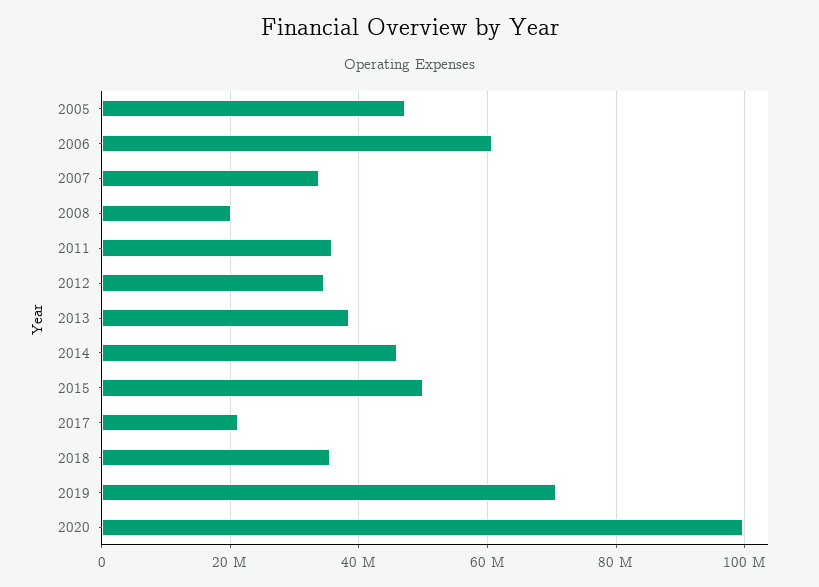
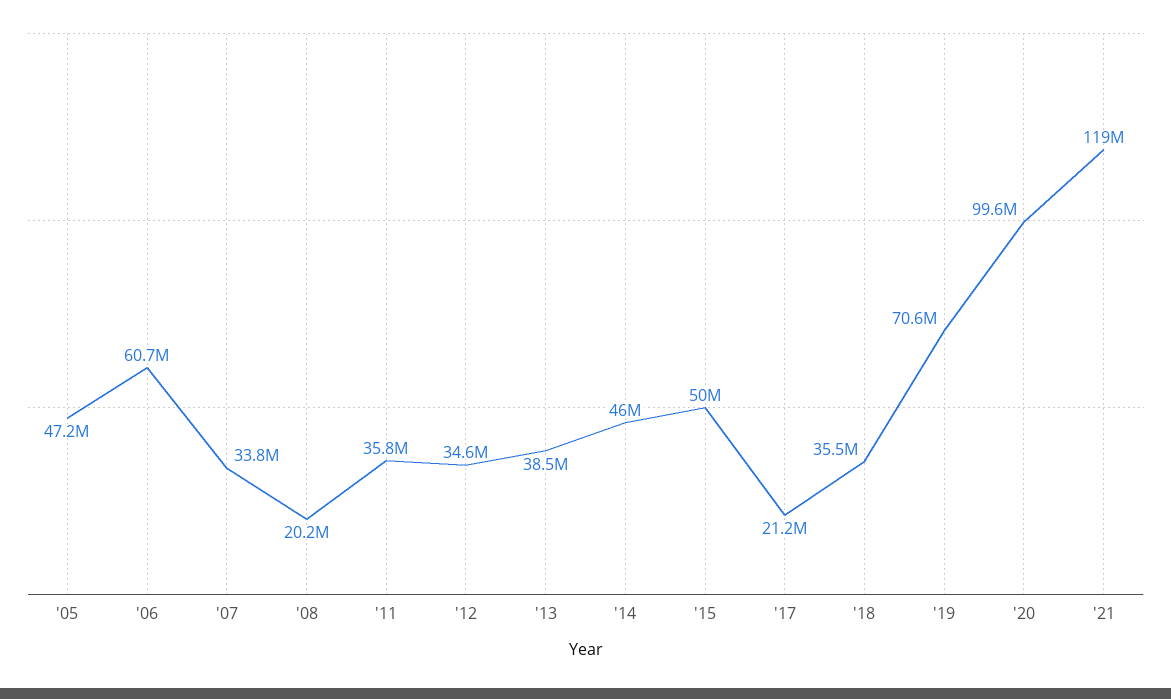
'21: none -> 119000000

